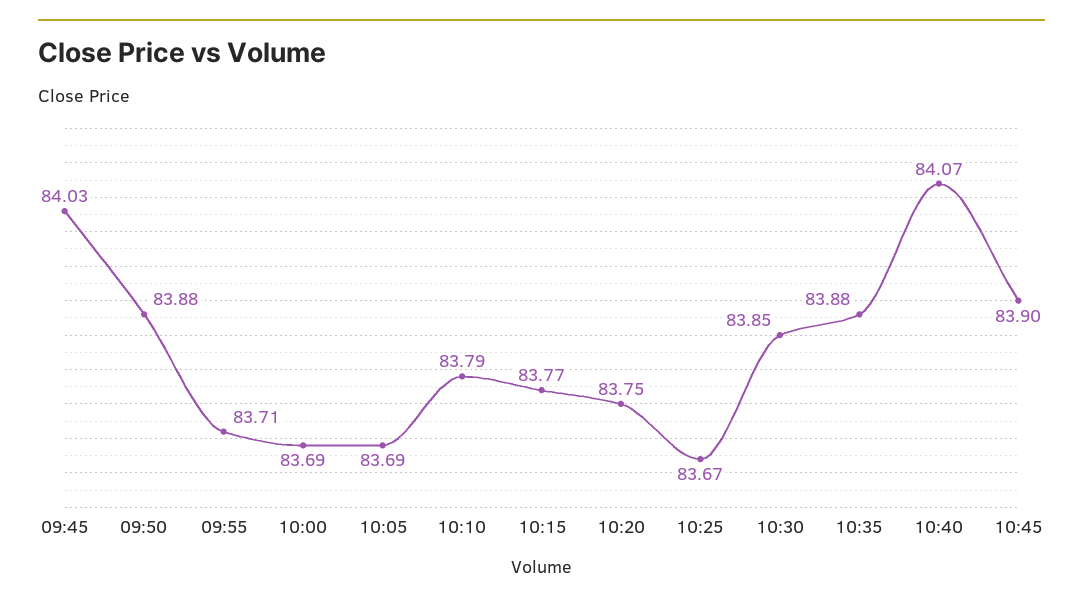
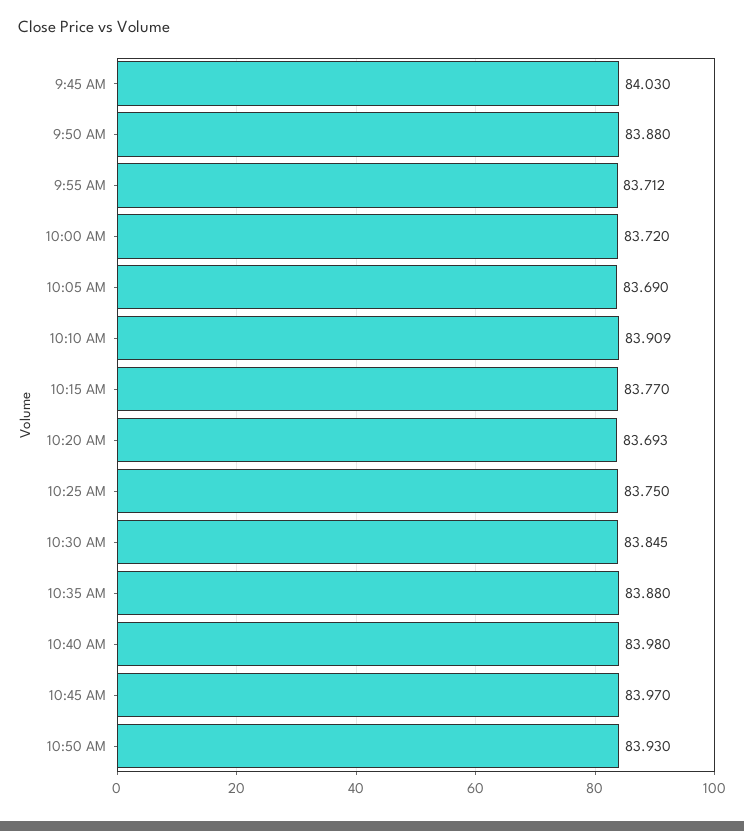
10:00: 83.69 -> 83.72
10:10: 83.79 -> 83.909
10:20: 83.75 -> 83.693
10:25: 83.67 -> 83.75
10:40: 84.07 -> 83.98
10:45: 83.9 -> 83.97
10:50 AM: none -> 83.93

